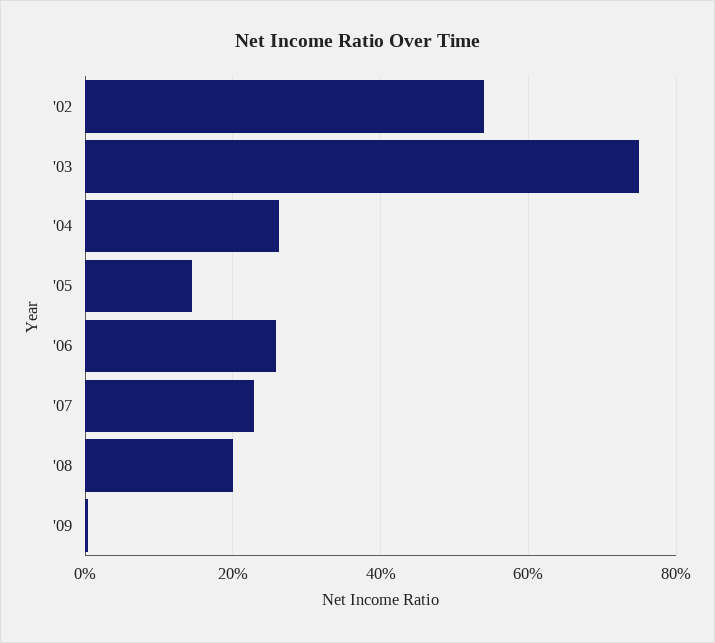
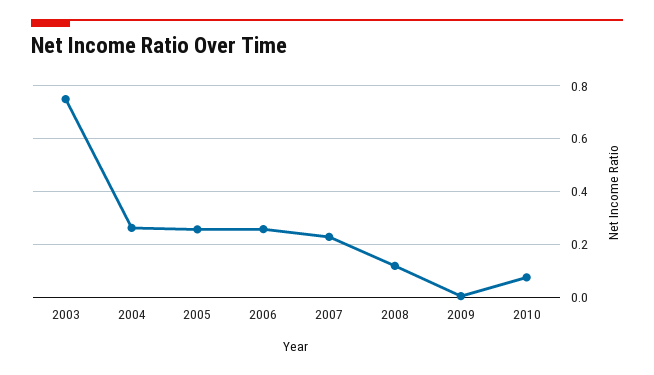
'02: 0.54 -> none
'05: 0.14 -> 0.25
'08: 0.2 -> 0.125
2010: none -> 0.075

